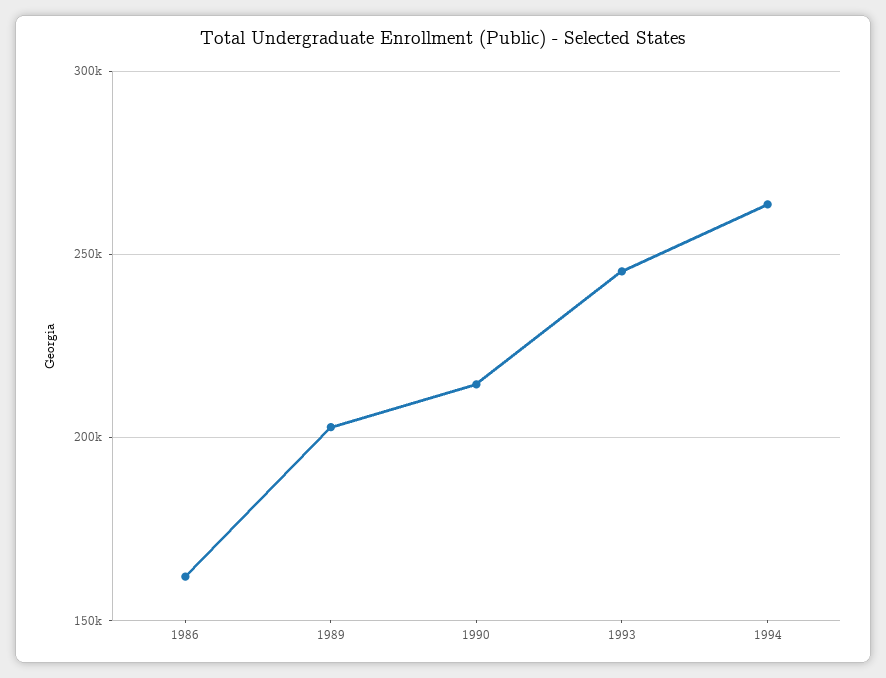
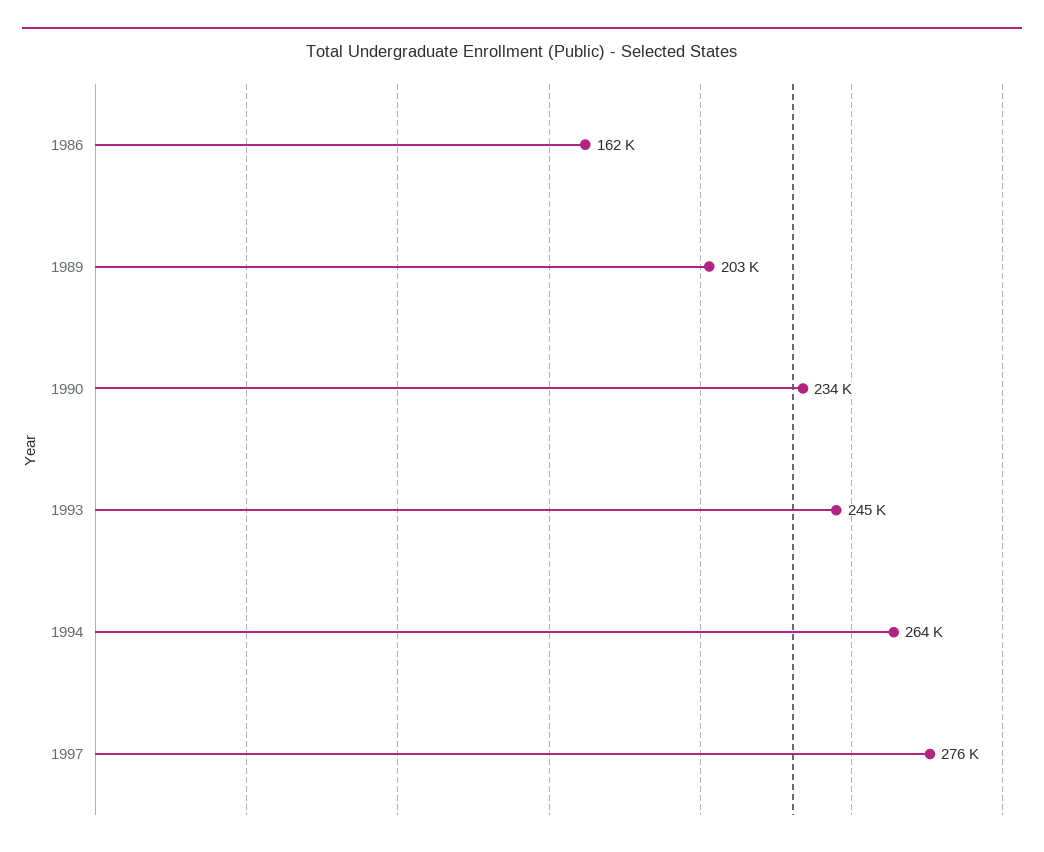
1990: 215000 -> 234000
1997: none -> 276000

